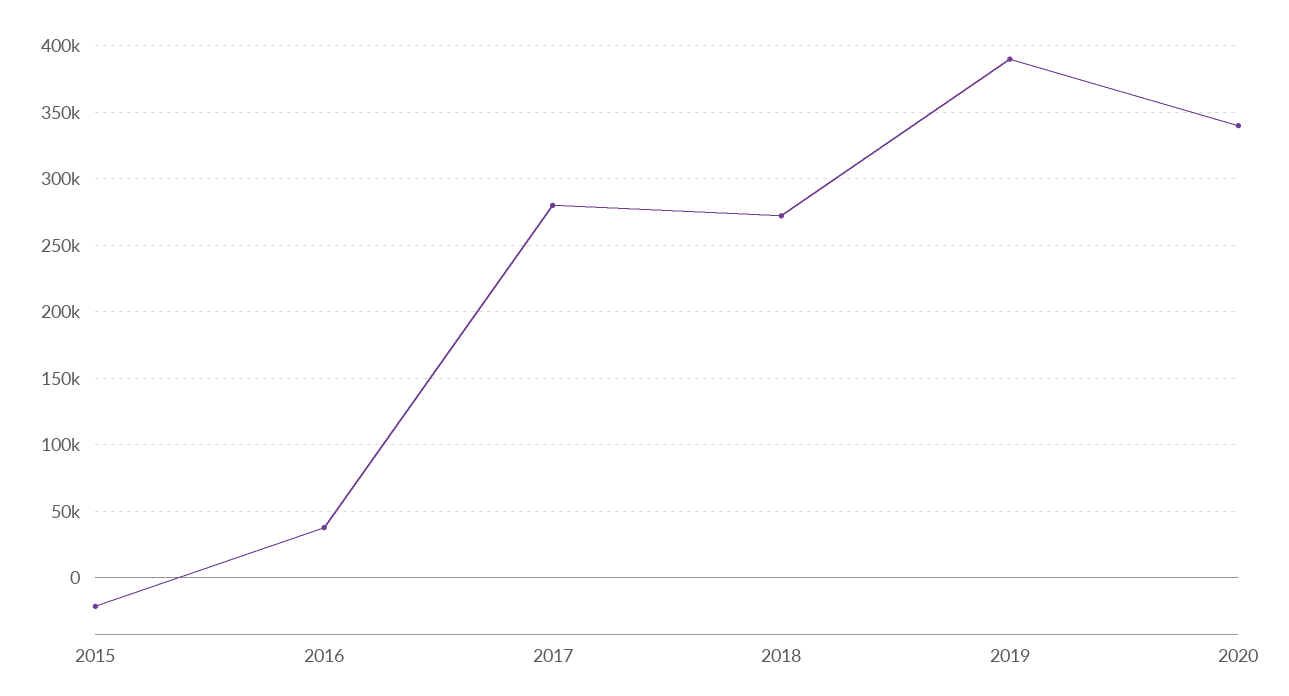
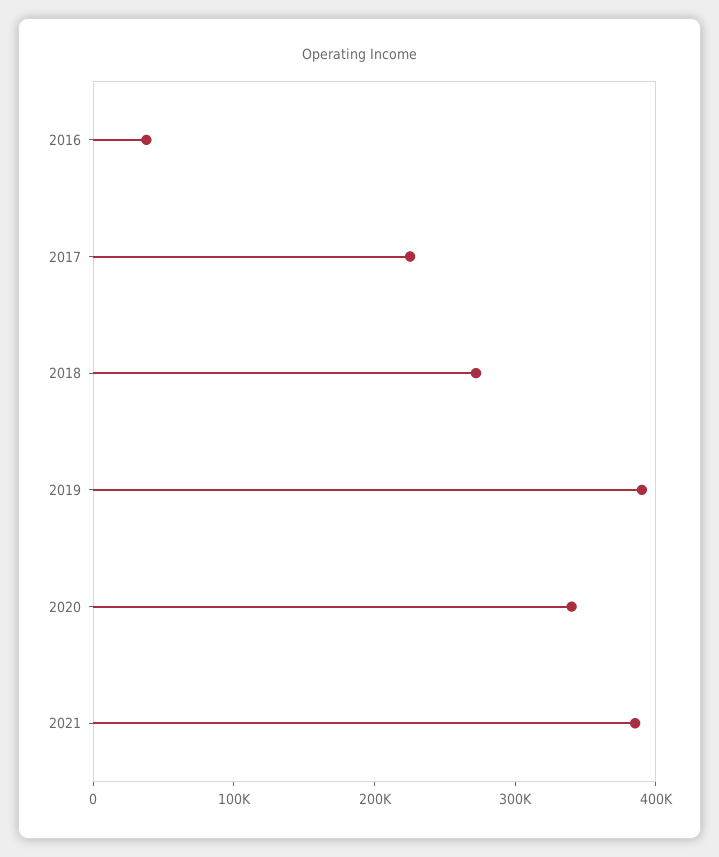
2015: -20000 -> none
2017: 280000 -> 220000
2021: none -> 380000

